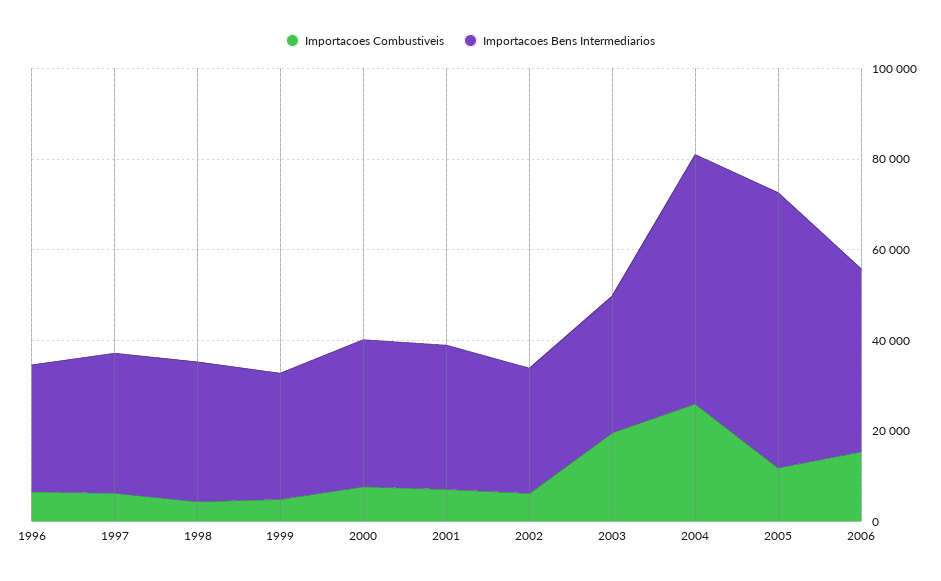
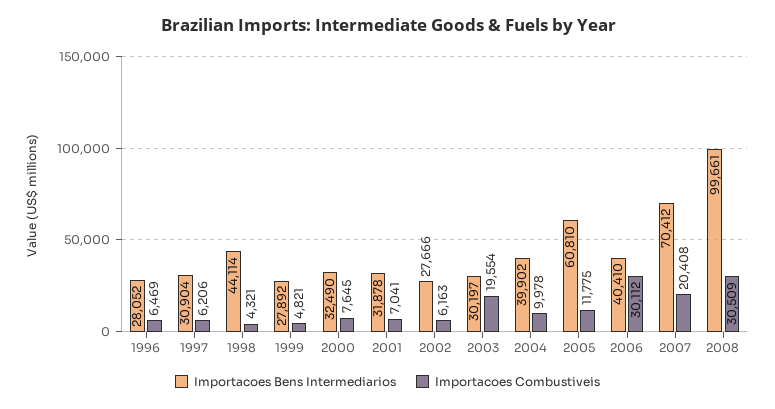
Importacoes Bens Intermediarios, 1998: 30000 -> 44114
Importacoes Combustiveis, 2004: 25000 -> 9978
Importacoes Bens Intermediarios, 2004: 55000 -> 39902
Importacoes Combustiveis, 2006: 15000 -> 30112
Importacoes Bens Intermediarios, 2007: none -> 70412
Importacoes Combustiveis, 2007: none -> 20408
Importacoes Bens Intermediarios, 2008: none -> 99661
Importacoes Combustiveis, 2008: none -> 30509

